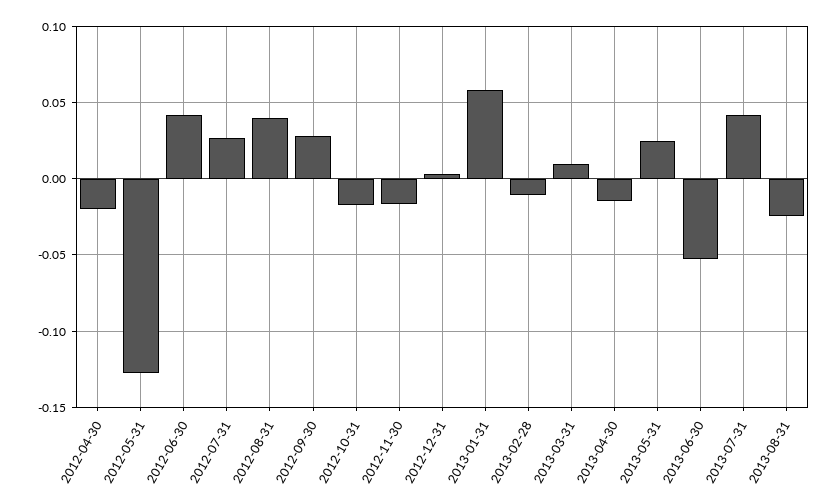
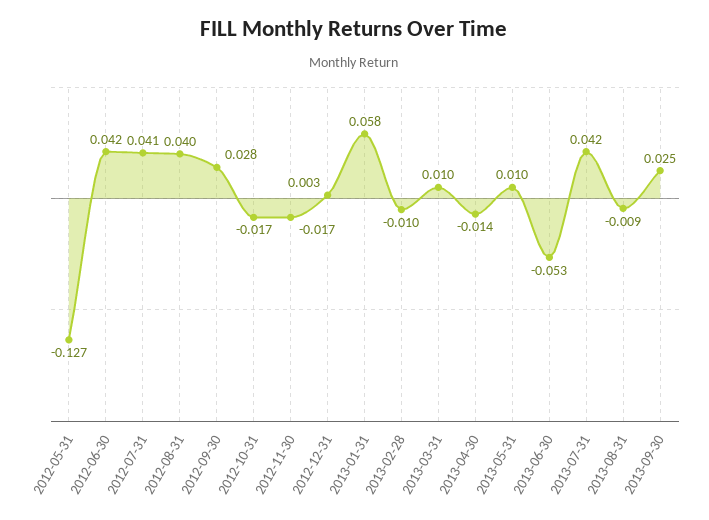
2012-04-30: -0.02 -> none
2012-07-31: 0.025 -> 0.041
2013-05-31: 0.025 -> 0.01
2013-08-31: -0.025 -> -0.009
2013-09-30: none -> 0.025

